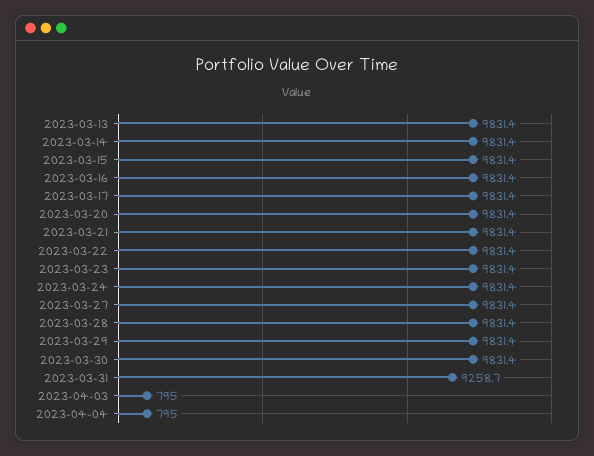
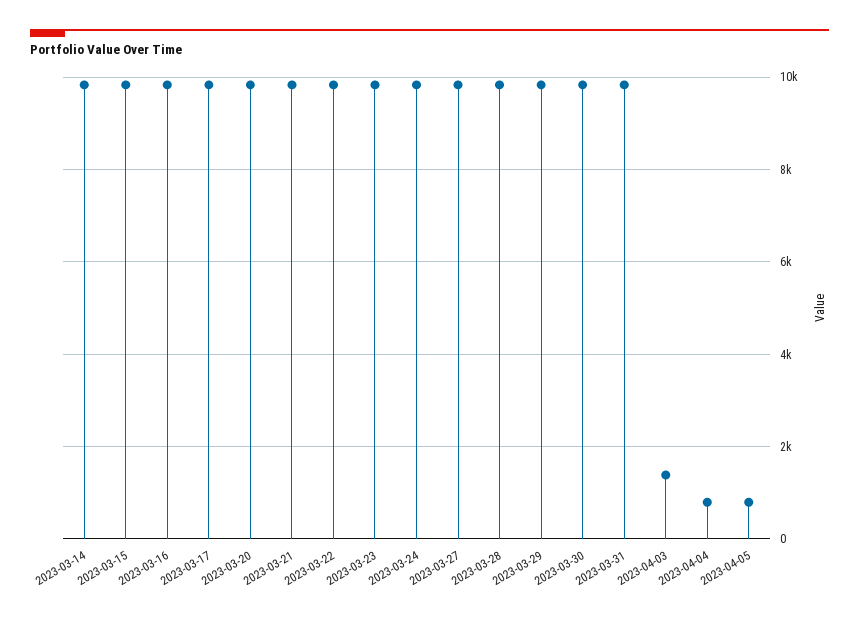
2023-03-13: 9831.4 -> none
2023-03-31: 9258.7 -> 9800
2023-04-03: 795 -> 1400
2023-04-05: none -> 800

